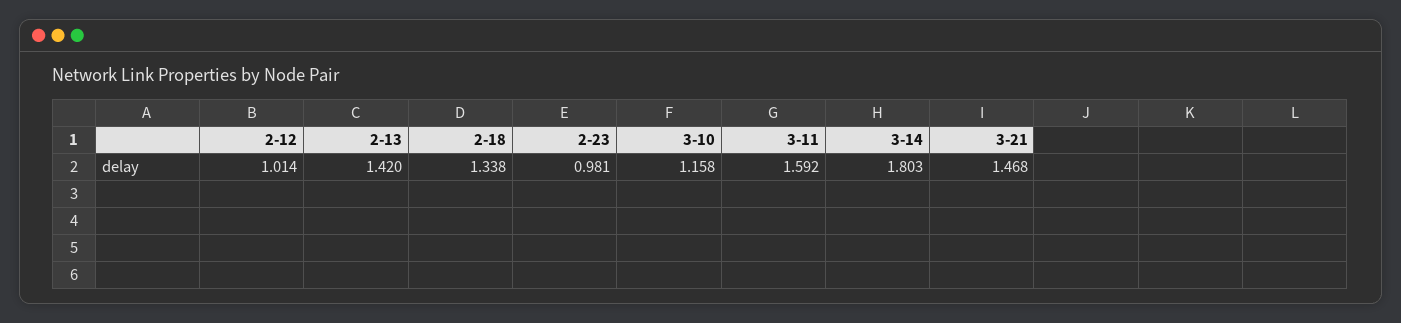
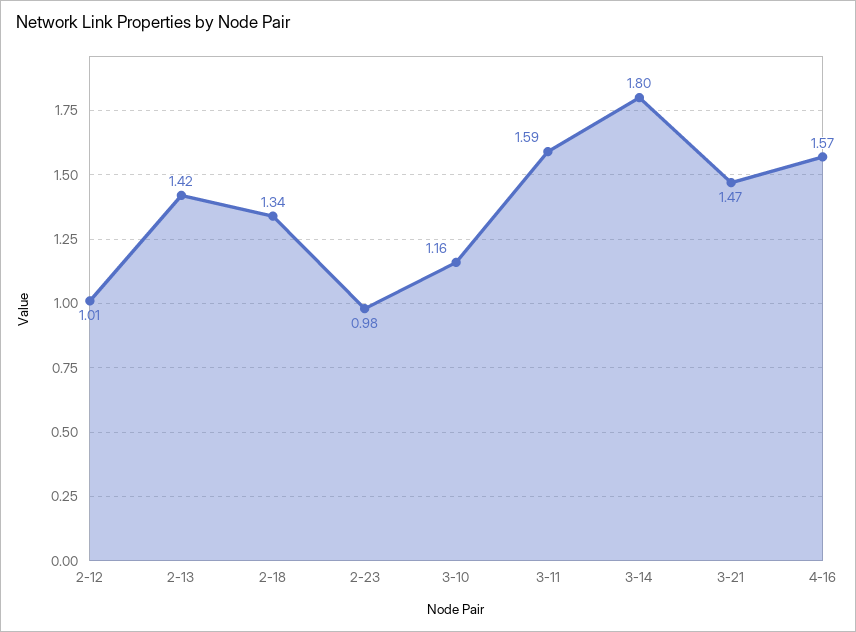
4-16: none -> 1.57

